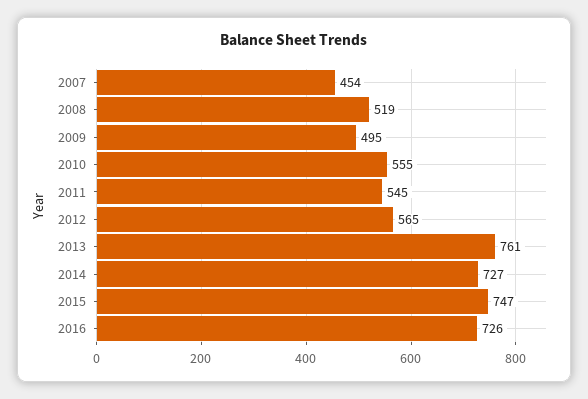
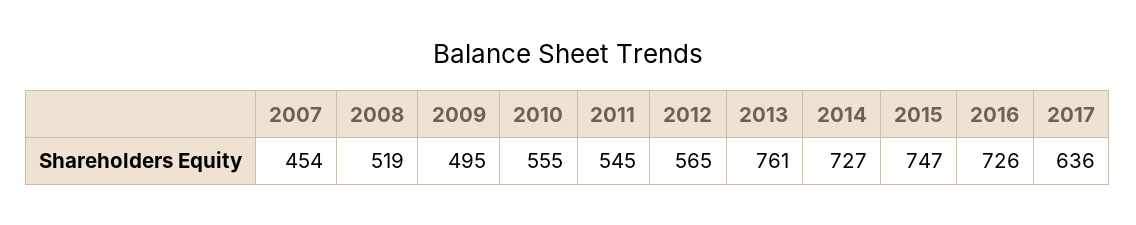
2017: none -> 636

